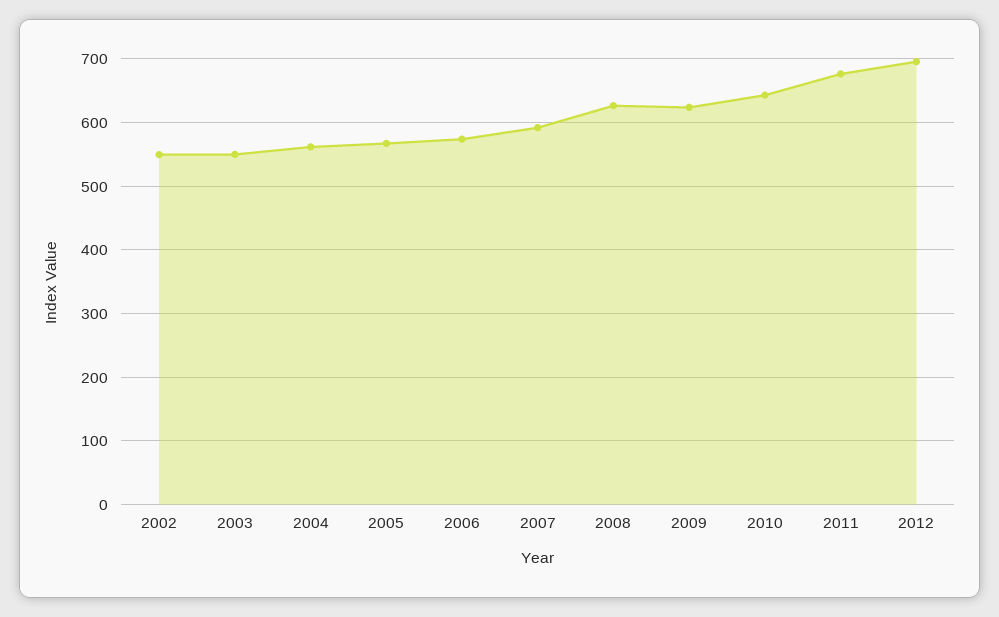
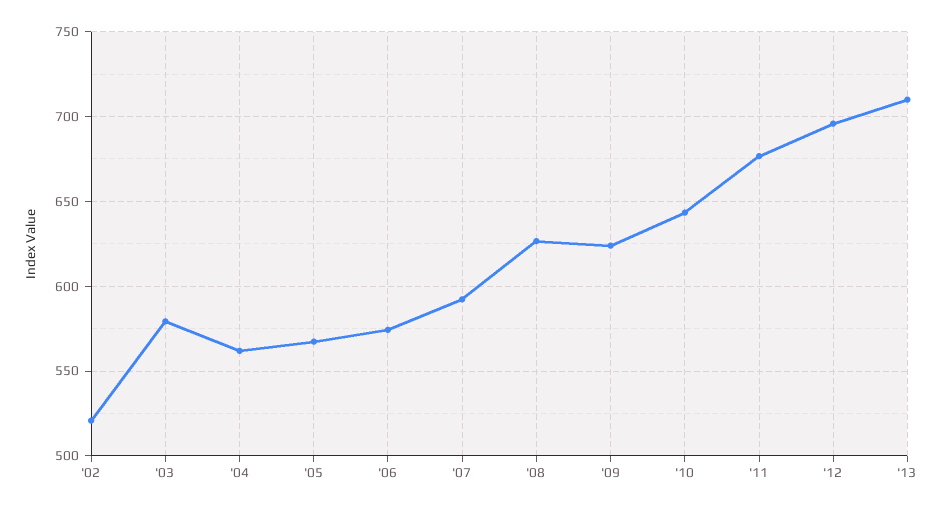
2002: 550 -> 520
2003: 550 -> 580
'13: none -> 710

